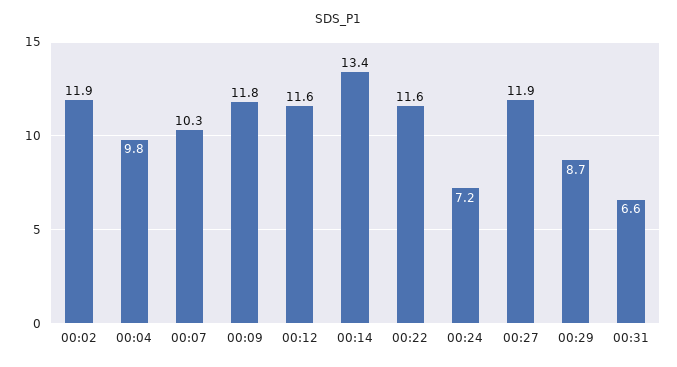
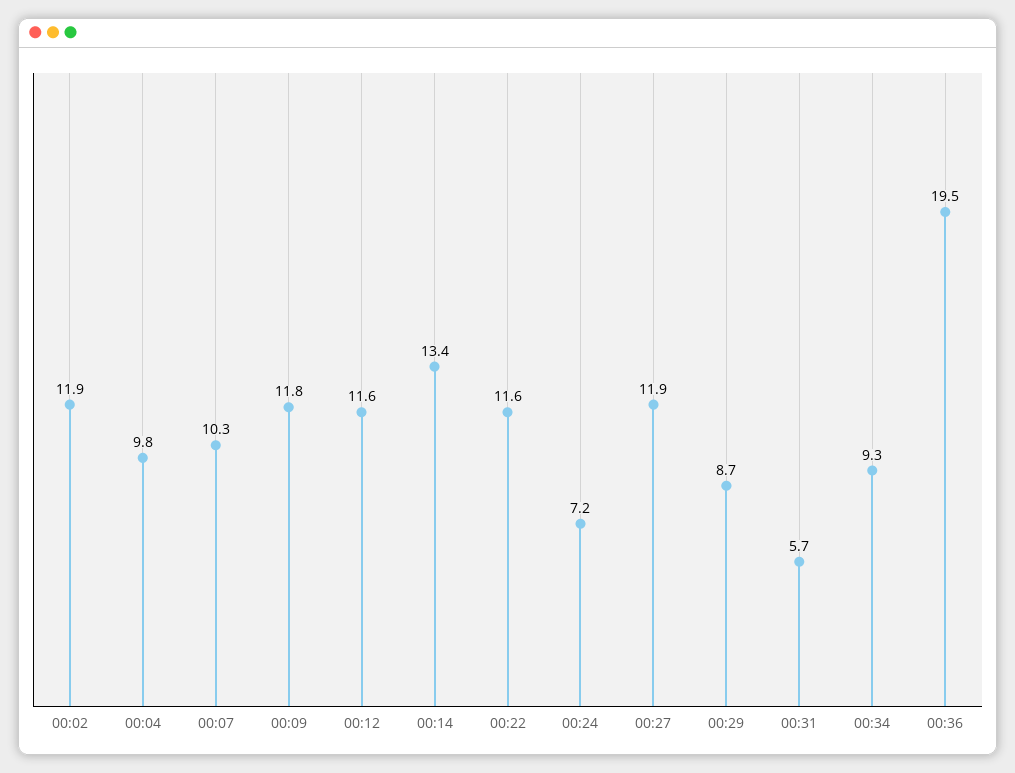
00:31: 6.6 -> 5.7
00:34: none -> 9.3
00:36: none -> 19.5

